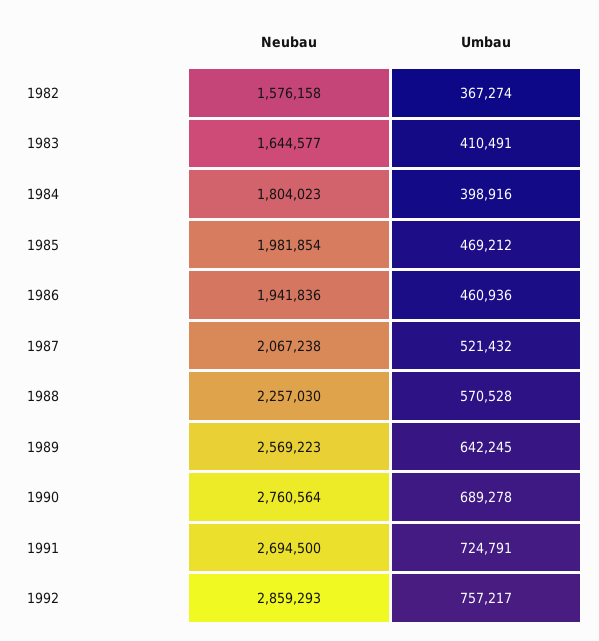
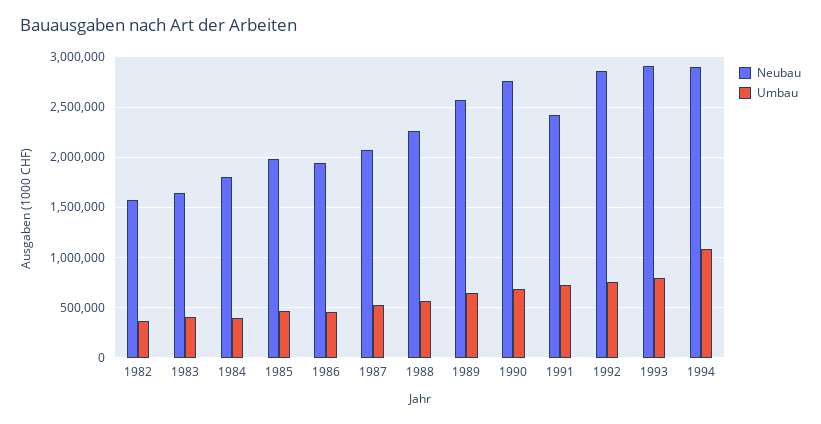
Neubau, 1991: 2694500 -> 2400000
Neubau, 1993: none -> 2900000
Umbau, 1993: none -> 800000
Neubau, 1994: none -> 2900000
Umbau, 1994: none -> 1100000

